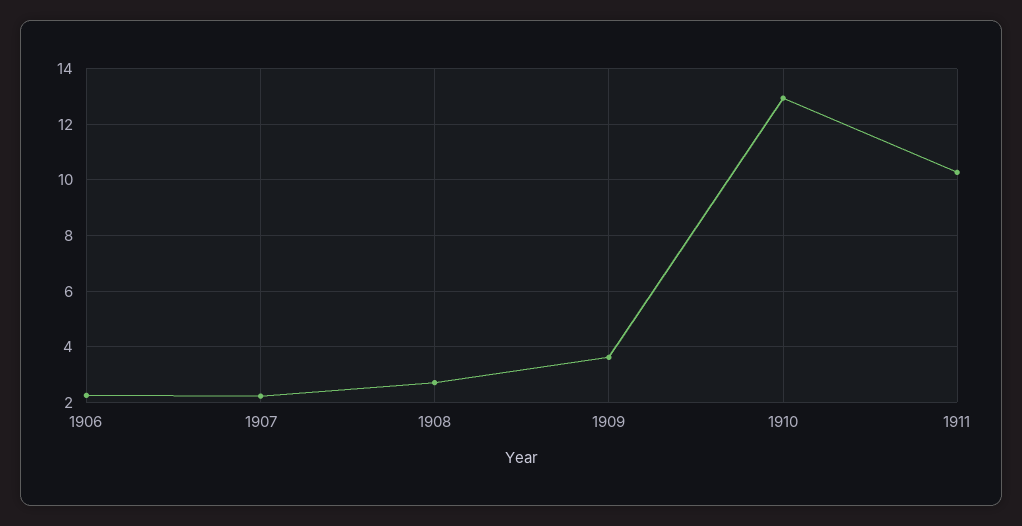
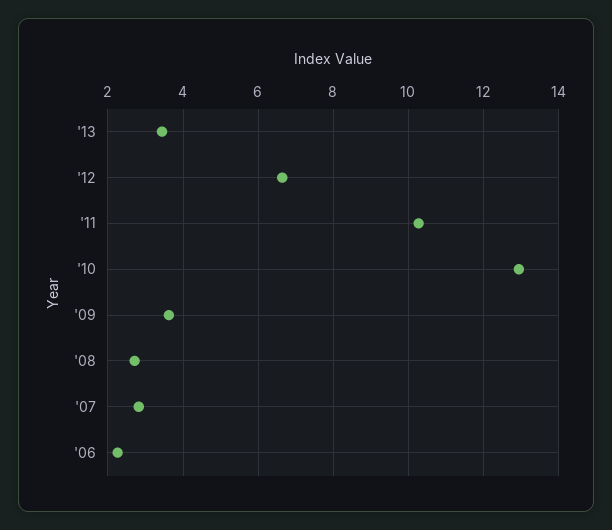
1907: 2.25 -> 2.8
'13: none -> 3.4
'12: none -> 6.6

